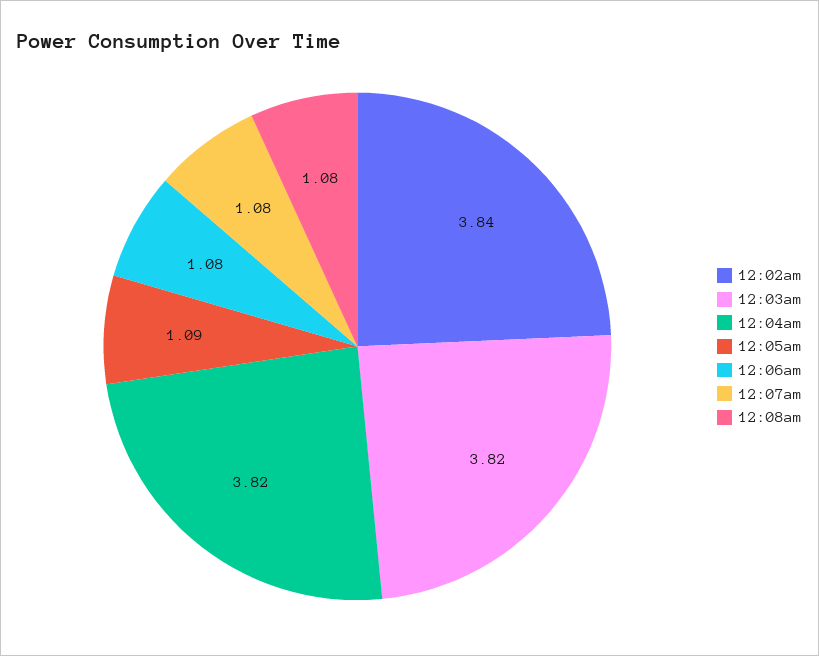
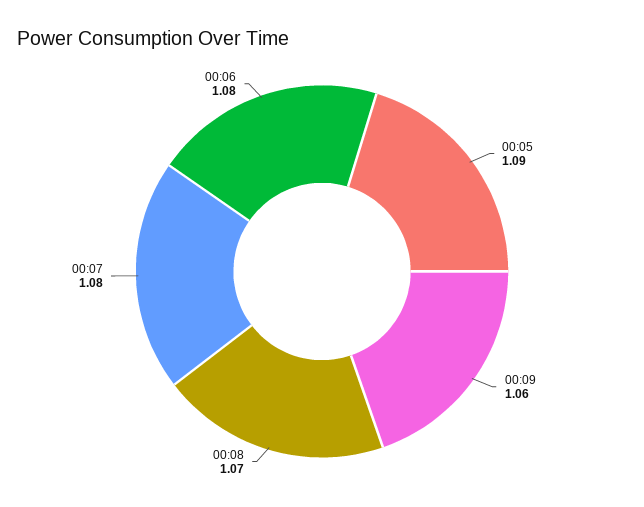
12:02am: 3.84 -> none
12:03am: 3.82 -> none
12:04am: 3.82 -> none
12:08am: 1.08 -> 1.07
00:09: none -> 1.06

